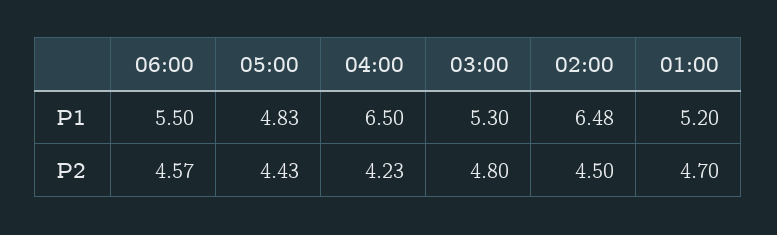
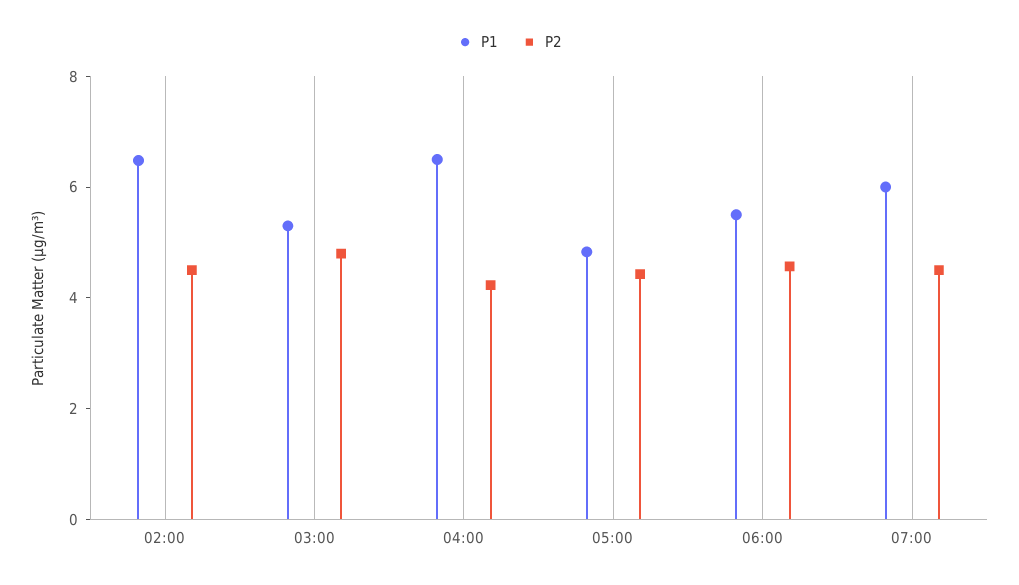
P1, 01:00: 5.2 -> none
P2, 01:00: 4.7 -> none
P1, 07:00: none -> 6
P2, 07:00: none -> 4.5

